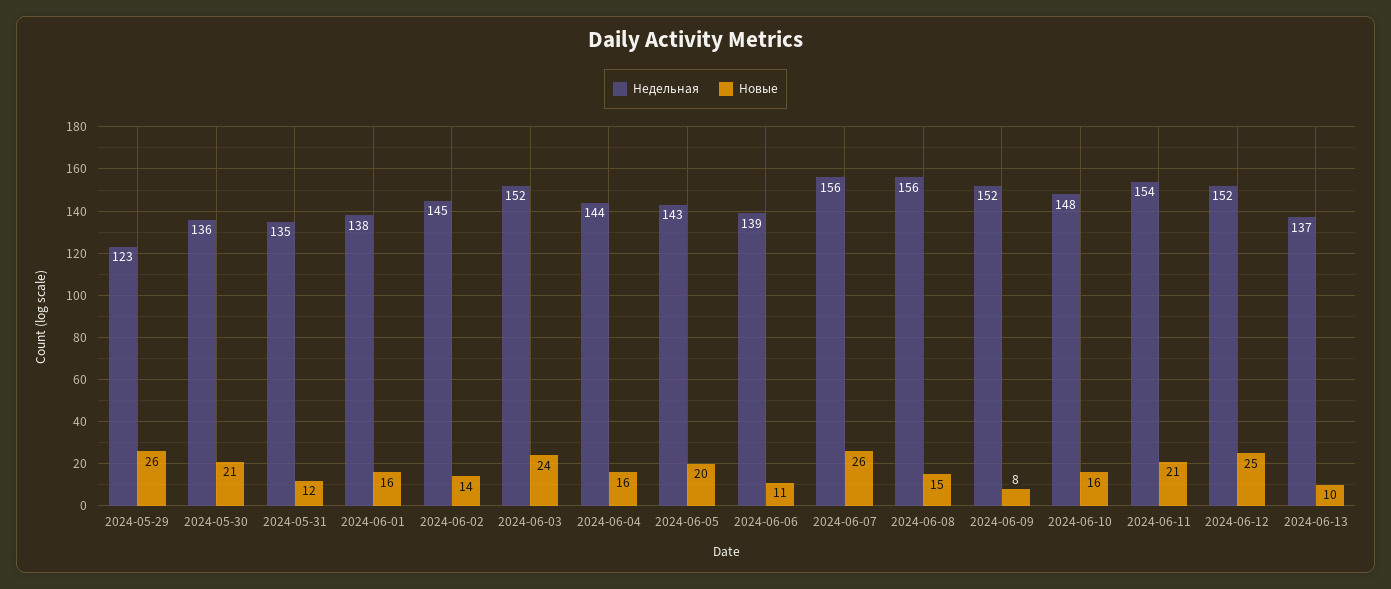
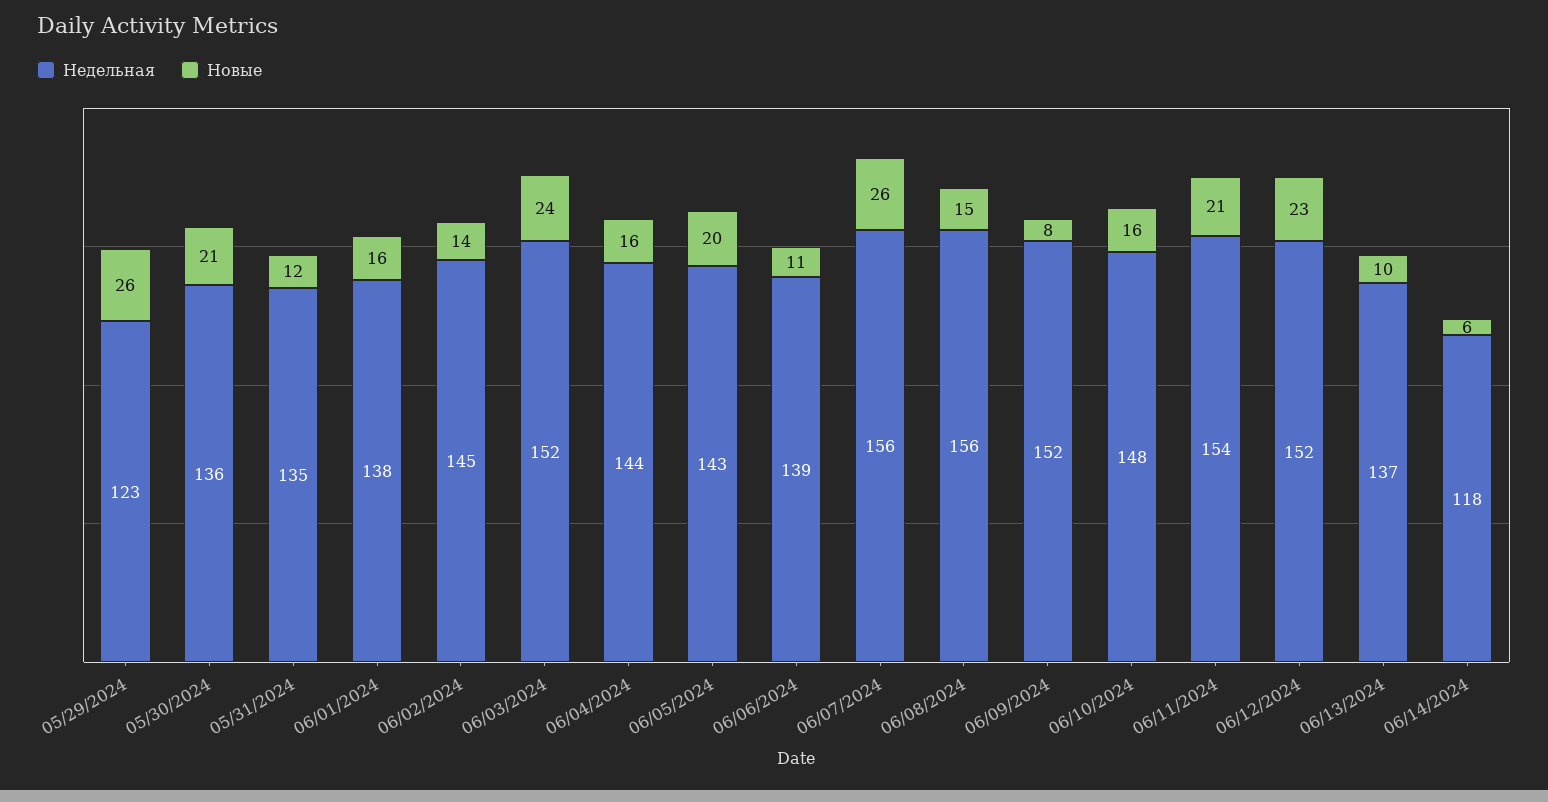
Новые, 2024-06-12: 25 -> 23
Недельная, 06/14/2024: none -> 118
Новые, 06/14/2024: none -> 6

